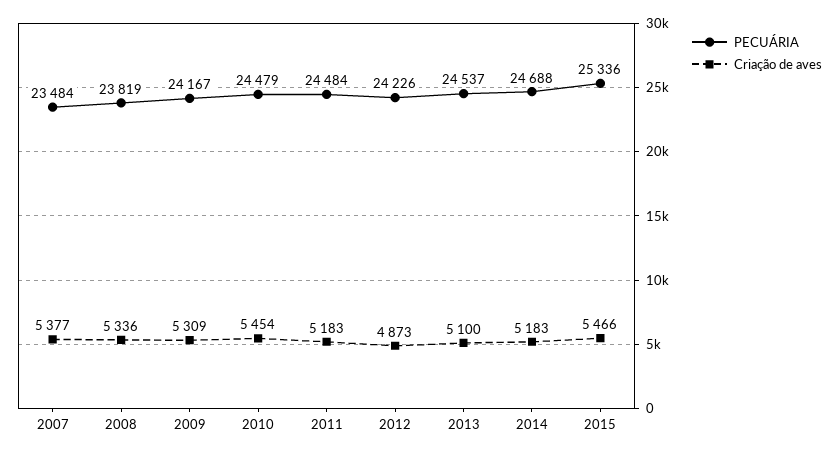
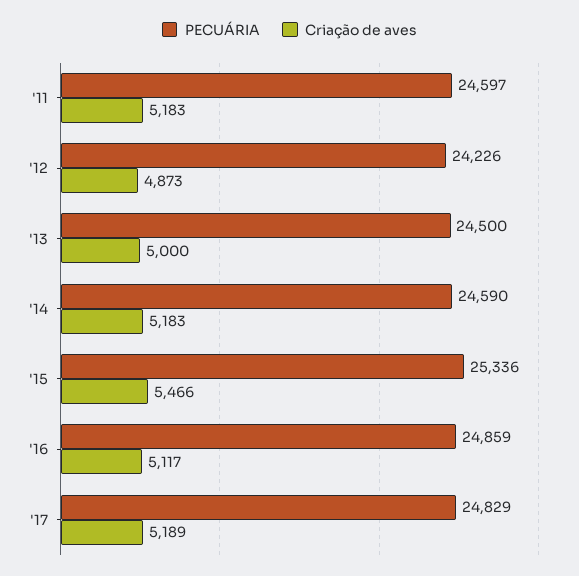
PECUÁRIA, 2007: 23484 -> none
Criação de aves, 2007: 5377 -> none
PECUÁRIA, 2008: 23819 -> none
Criação de aves, 2008: 5336 -> none
PECUÁRIA, 2009: 24167 -> none
Criação de aves, 2009: 5309 -> none
PECUÁRIA, 2010: 24479 -> none
Criação de aves, 2010: 5454 -> none
PECUÁRIA, 2011: 24484 -> 24597
PECUÁRIA, 2013: 24537 -> 24500
Criação de aves, 2013: 5100 -> 5000
PECUÁRIA, 2014: 24688 -> 24590
PECUÁRIA, '16: none -> 24859
Criação de aves, '16: none -> 5117
PECUÁRIA, '17: none -> 24829
Criação de aves, '17: none -> 5189

